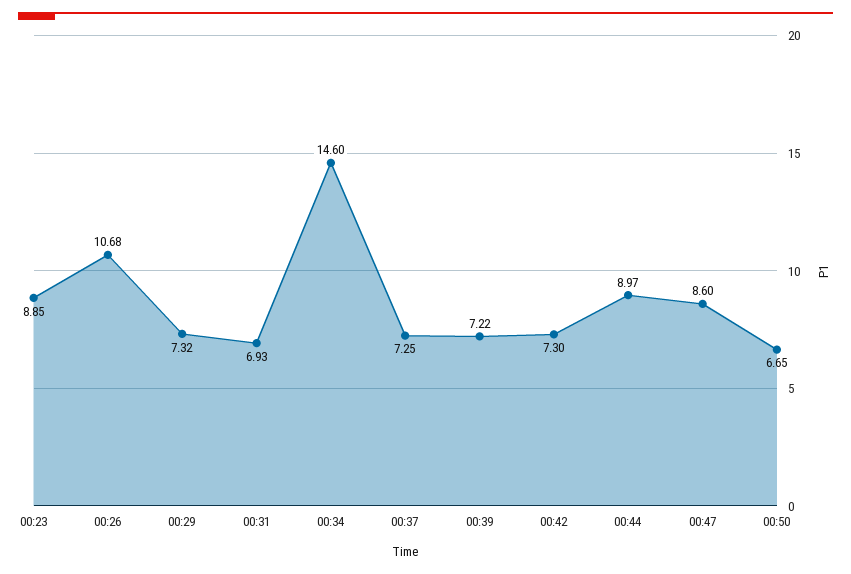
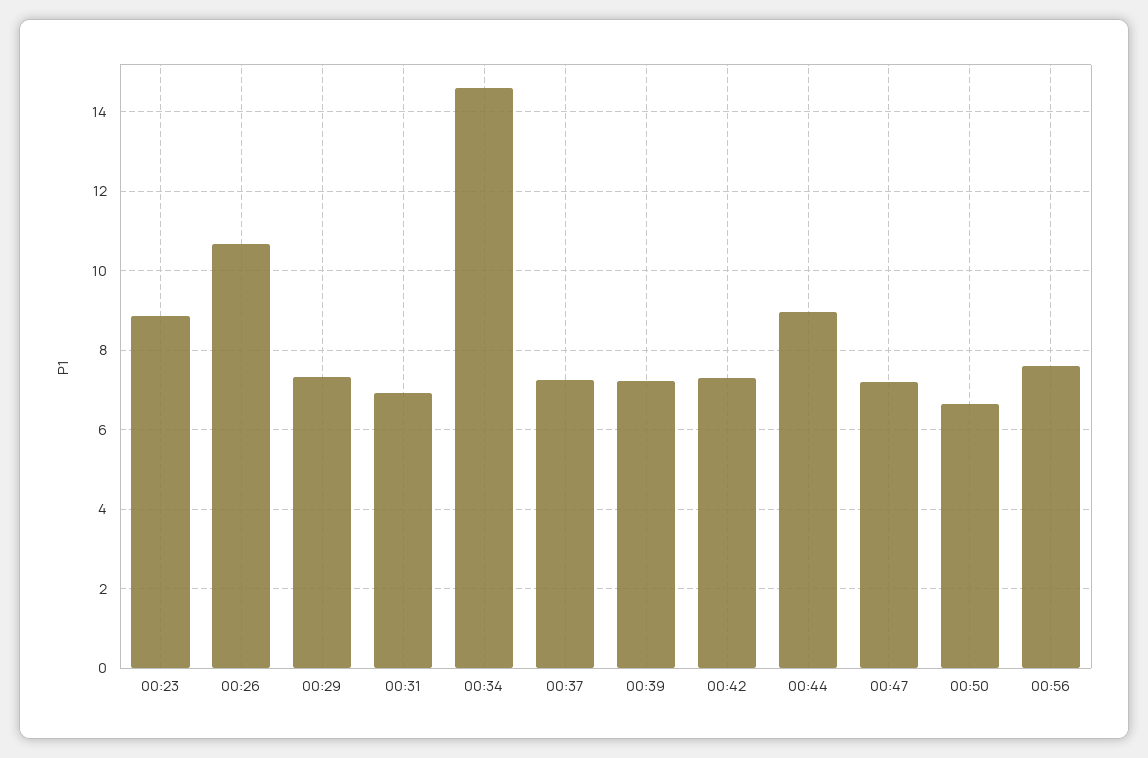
00:47: 8.6 -> 7.2
00:56: none -> 7.6

